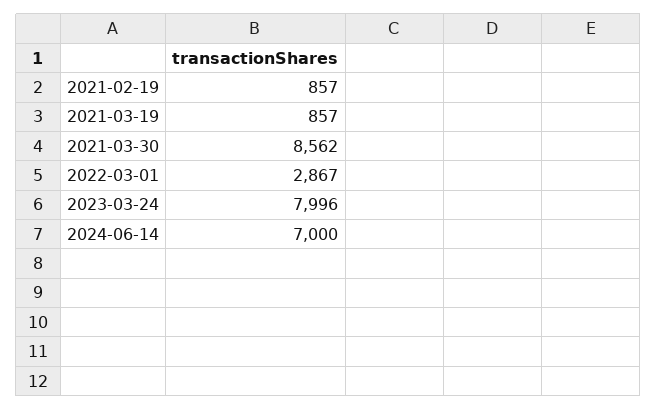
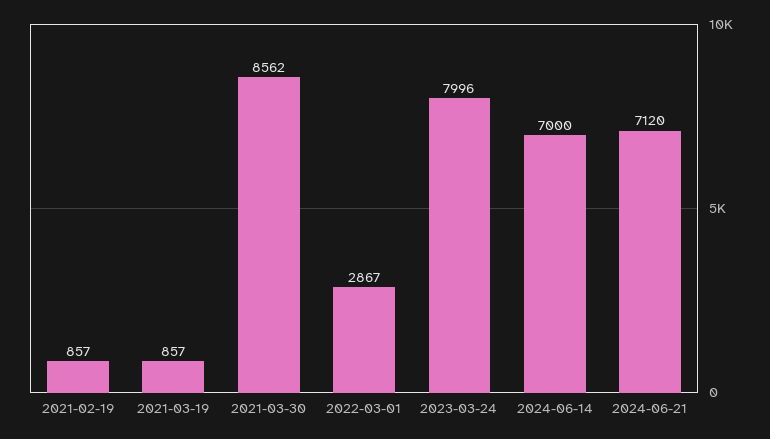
2024-06-21: none -> 7120

